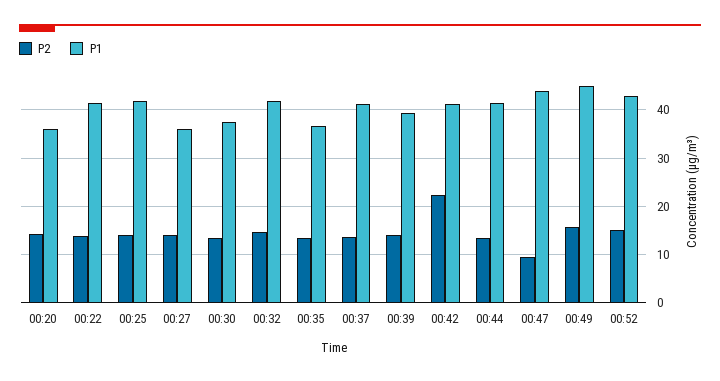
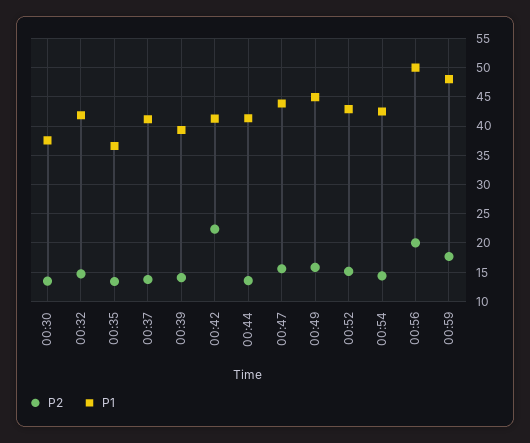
P2, 00:20: 14 -> none
P1, 00:20: 36 -> none
P2, 00:22: 14 -> none
P1, 00:22: 42 -> none
P2, 00:25: 14 -> none
P1, 00:25: 42 -> none
P2, 00:27: 14 -> none
P1, 00:27: 36 -> none
P2, 00:47: 10 -> 15
P2, 00:54: none -> 15
P1, 00:54: none -> 42.5
P2, 00:56: none -> 20
P1, 00:56: none -> 50
P2, 00:59: none -> 17.5
P1, 00:59: none -> 47.5

